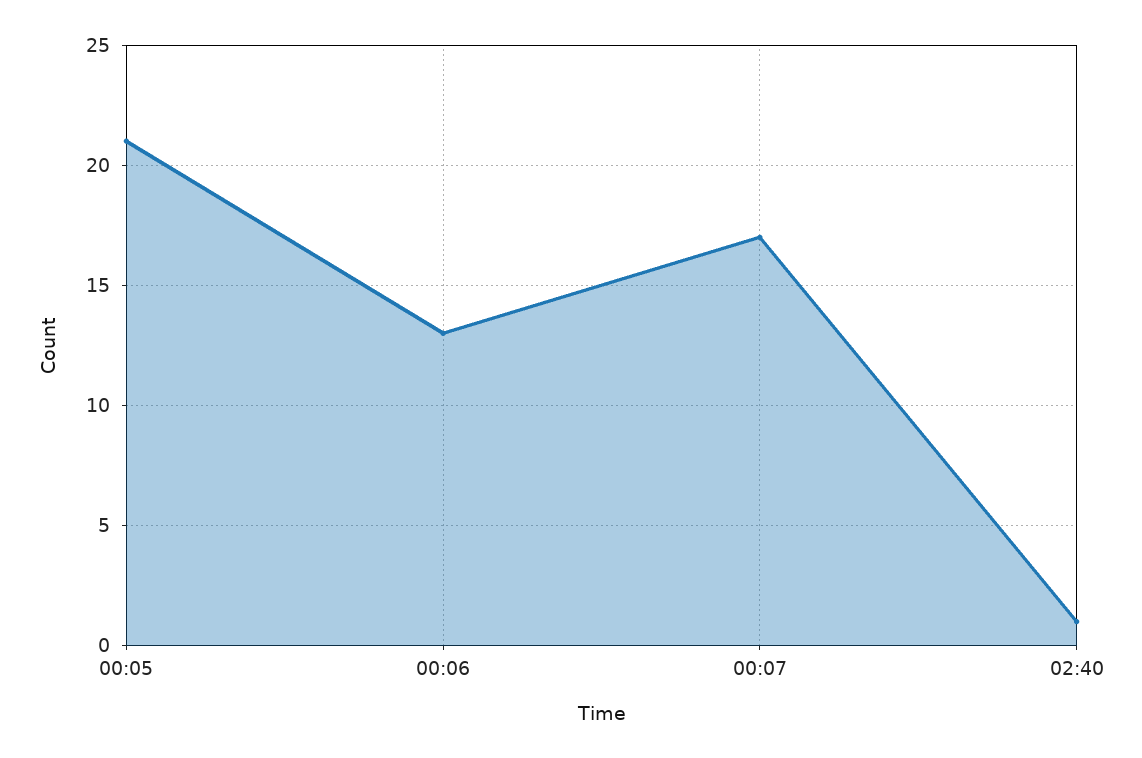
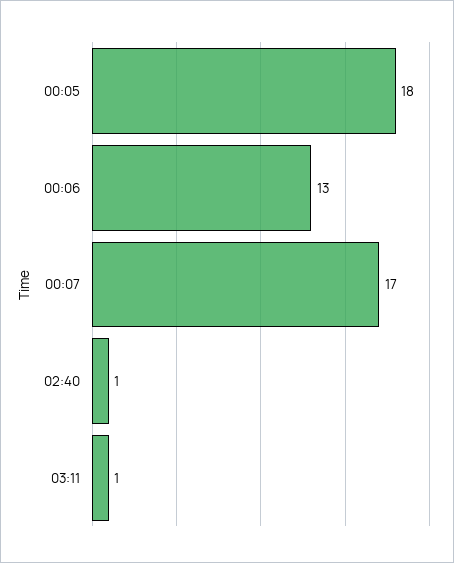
00:05: 21 -> 18
03:11: none -> 1

